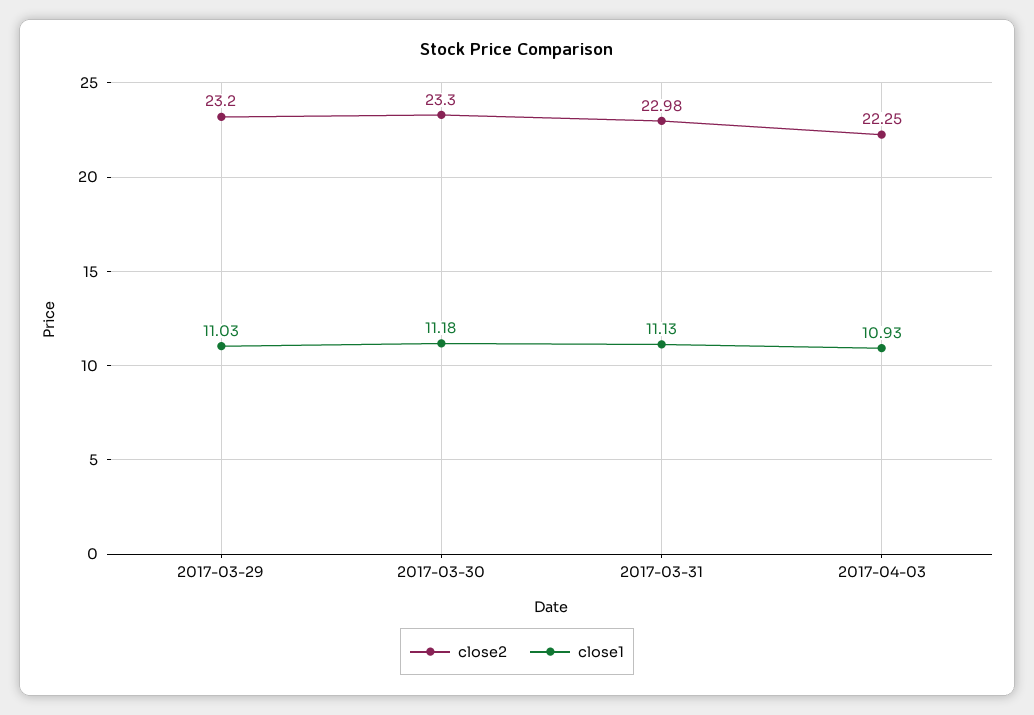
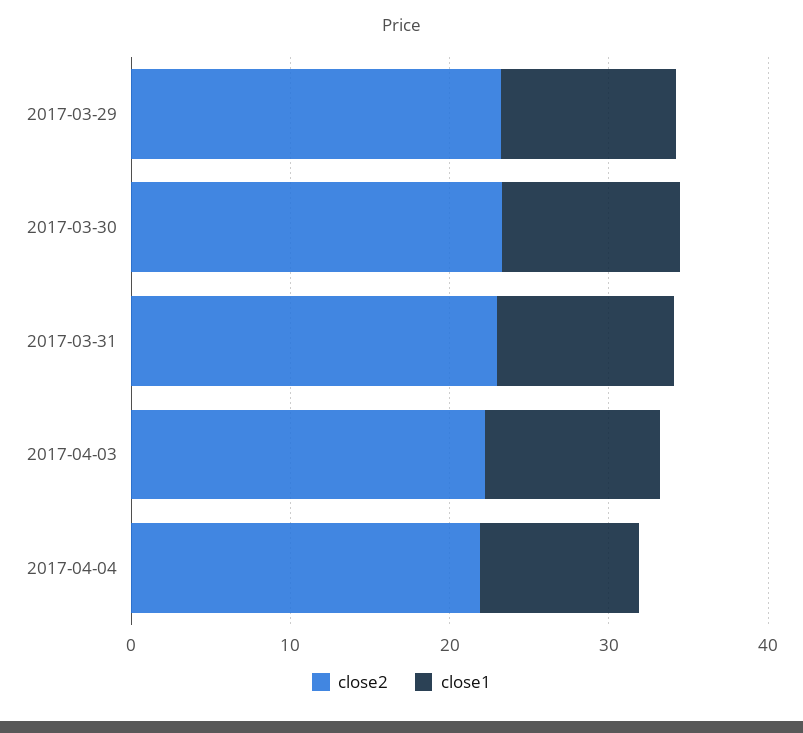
close2, 2017-04-04: none -> 22
close1, 2017-04-04: none -> 10

